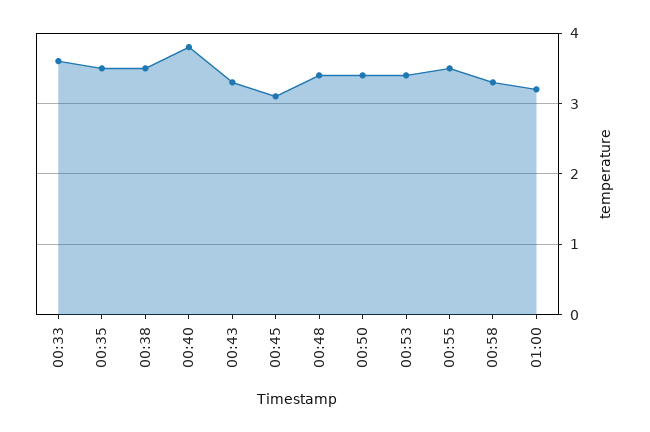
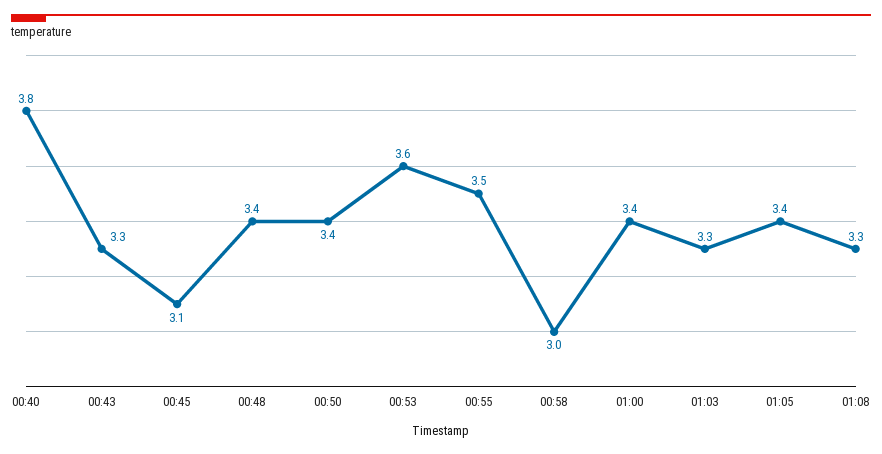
00:33: 3.6 -> none
00:35: 3.5 -> none
00:38: 3.5 -> none
00:53: 3.4 -> 3.6
00:58: 3.3 -> 3
01:00: 3.2 -> 3.4
01:03: none -> 3.3
01:05: none -> 3.4
01:08: none -> 3.3

